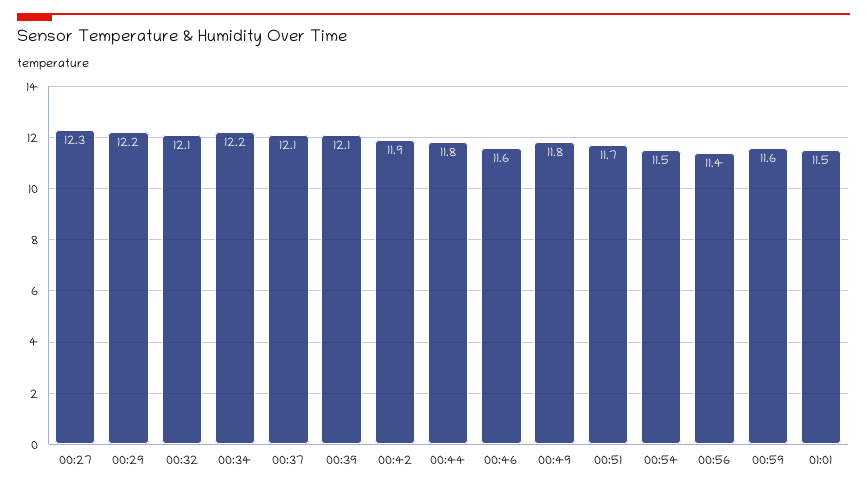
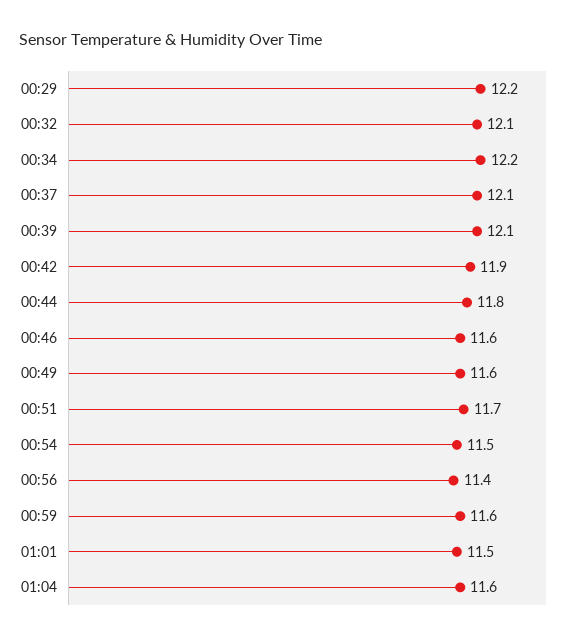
00:27: 12.3 -> none
00:49: 11.8 -> 11.6
01:04: none -> 11.6

